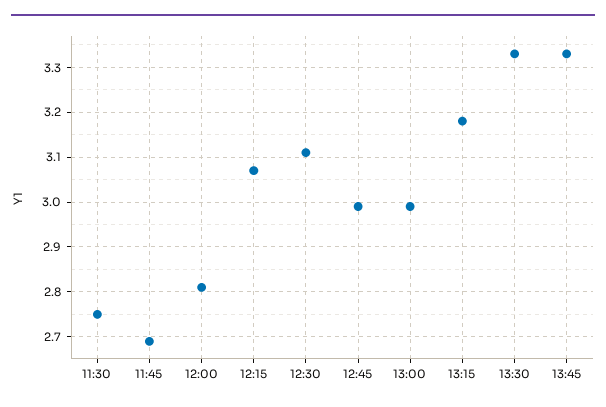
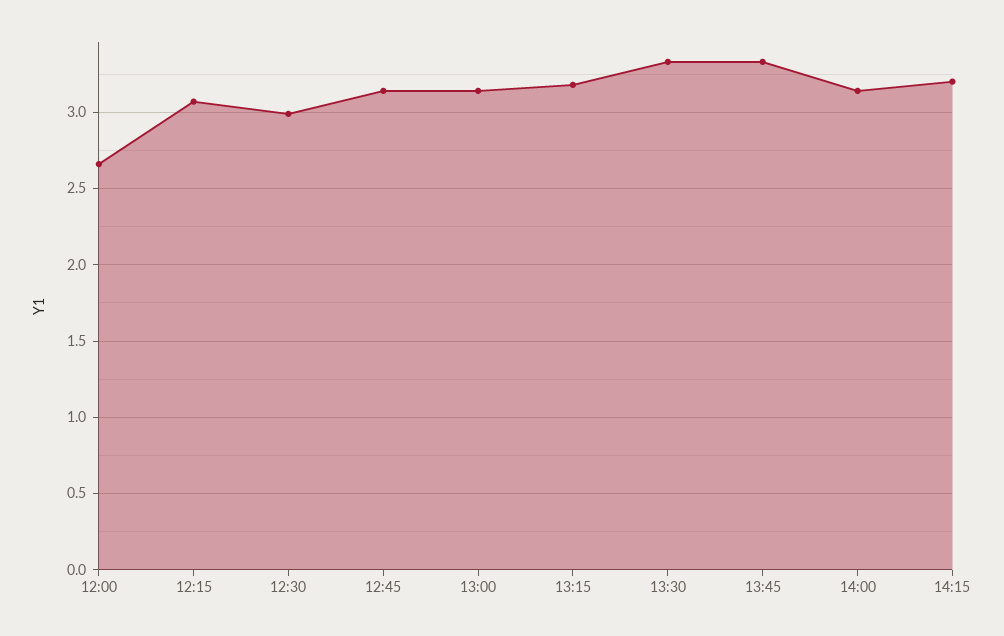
11:30: 2.75 -> none
11:45: 2.7 -> none
12:00: 2.8 -> 2.65
12:30: 3.1 -> 3
12:45: 3 -> 3.15
13:00: 3 -> 3.15
14:00: none -> 3.15
14:15: none -> 3.2

